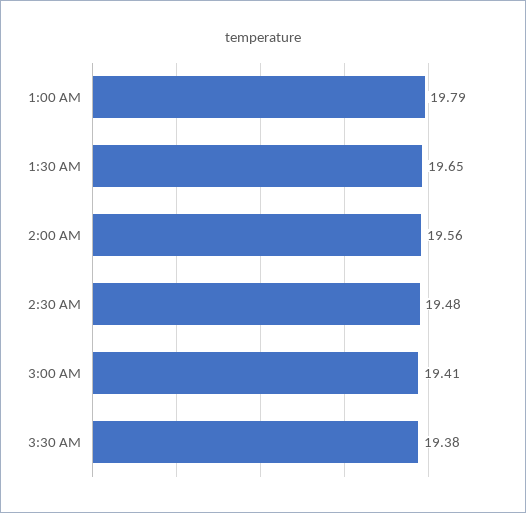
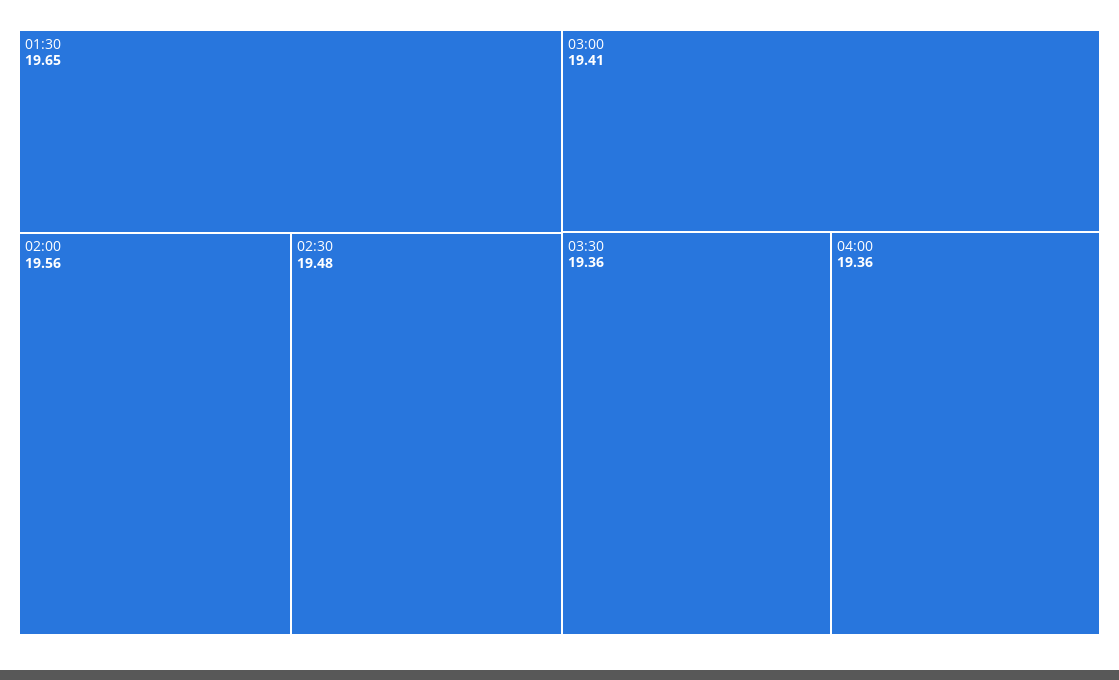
1:00 AM: 19.79 -> none
3:30 AM: 19.38 -> 19.36
04:00: none -> 19.36

